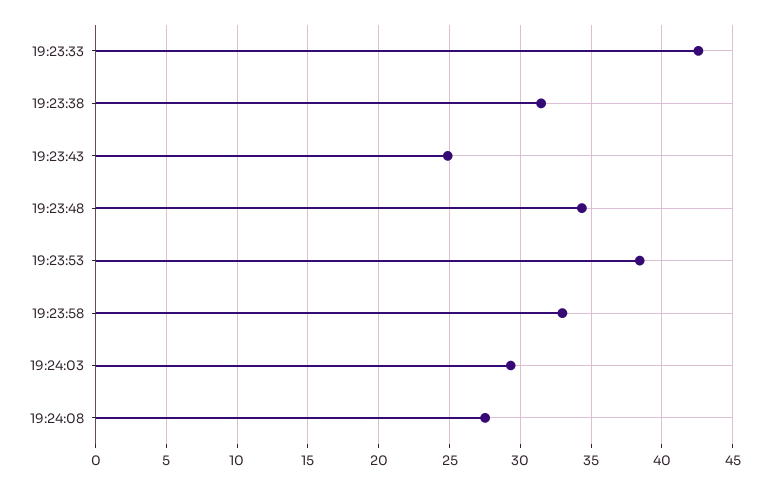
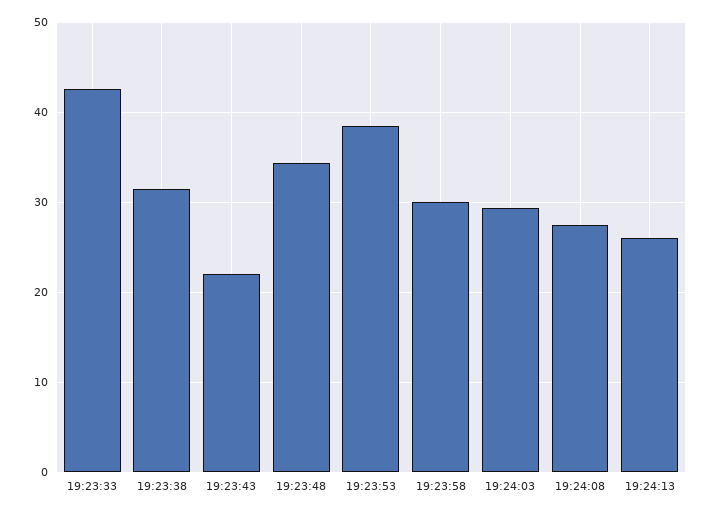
19:23:43: 25 -> 22
19:23:58: 33 -> 30
19:24:13: none -> 26

